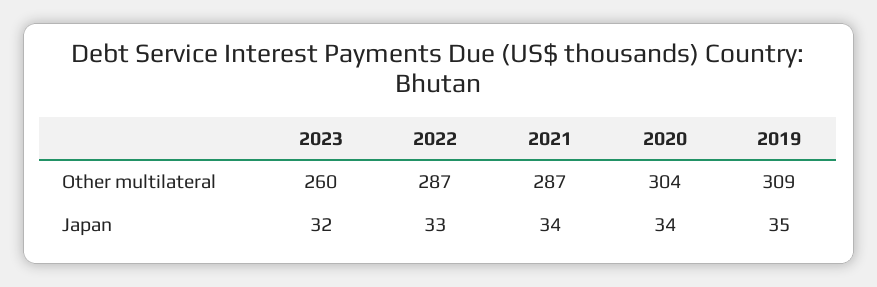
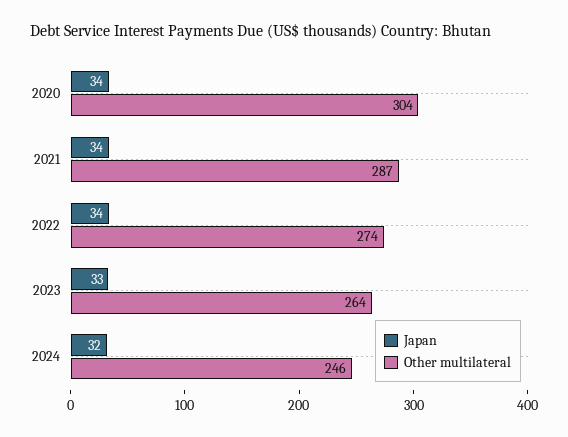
Other multilateral, 2023: 260 -> 264
Other multilateral, 2022: 287 -> 274
Other multilateral, 2019: 309 -> none
Japan, 2023: 32 -> 33
Japan, 2022: 33 -> 34
Japan, 2019: 35 -> none
Japan, 2024: none -> 32
Other multilateral, 2024: none -> 246

